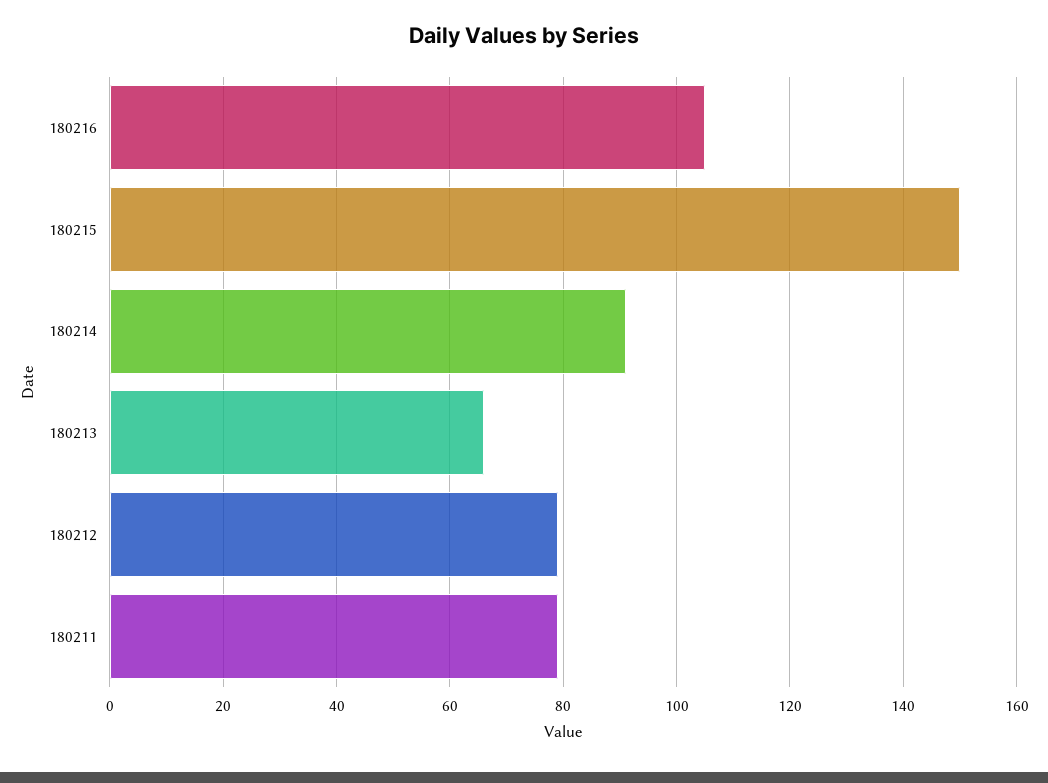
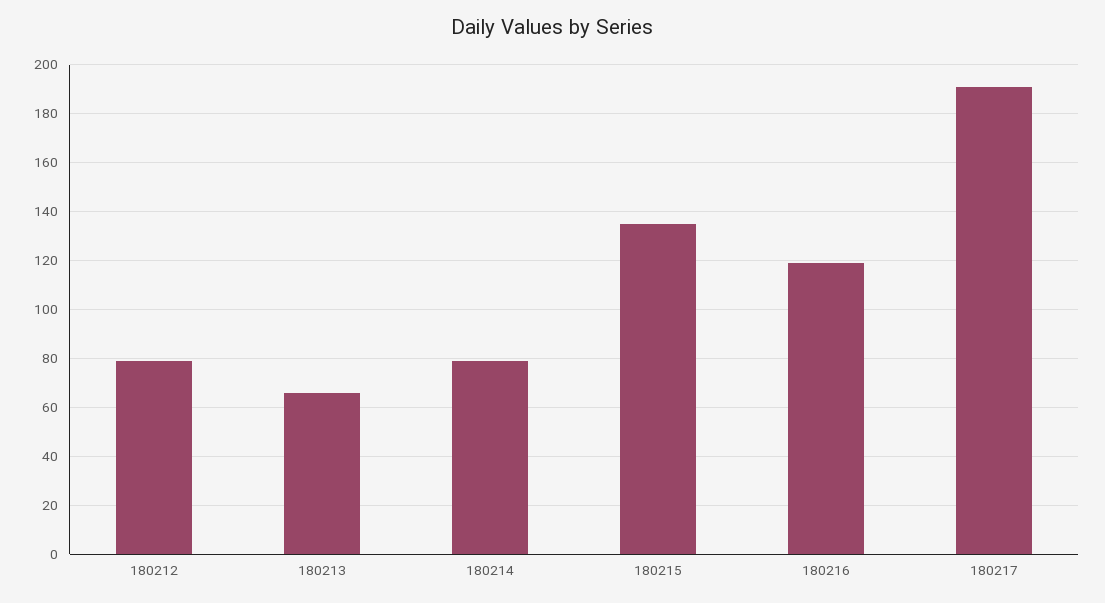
180216: 105 -> 120
180215: 150 -> 135
180214: 90 -> 80
180211: 80 -> none
180217: none -> 190

